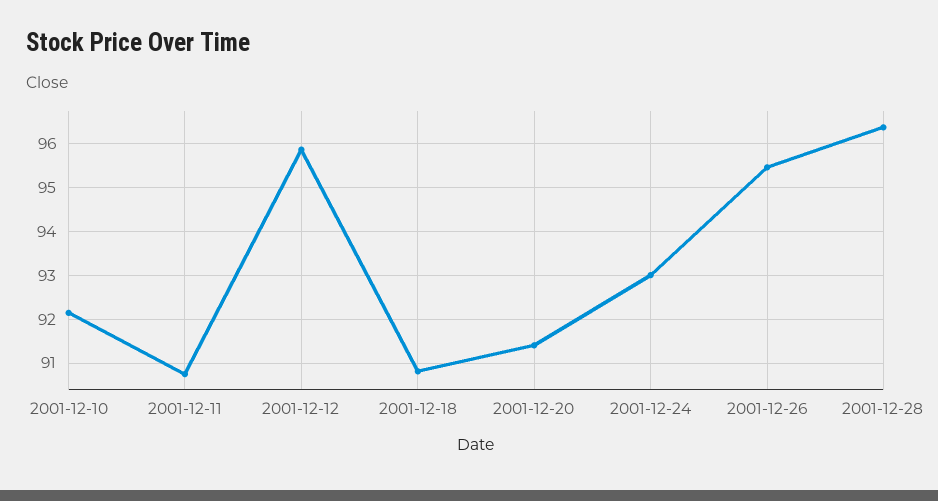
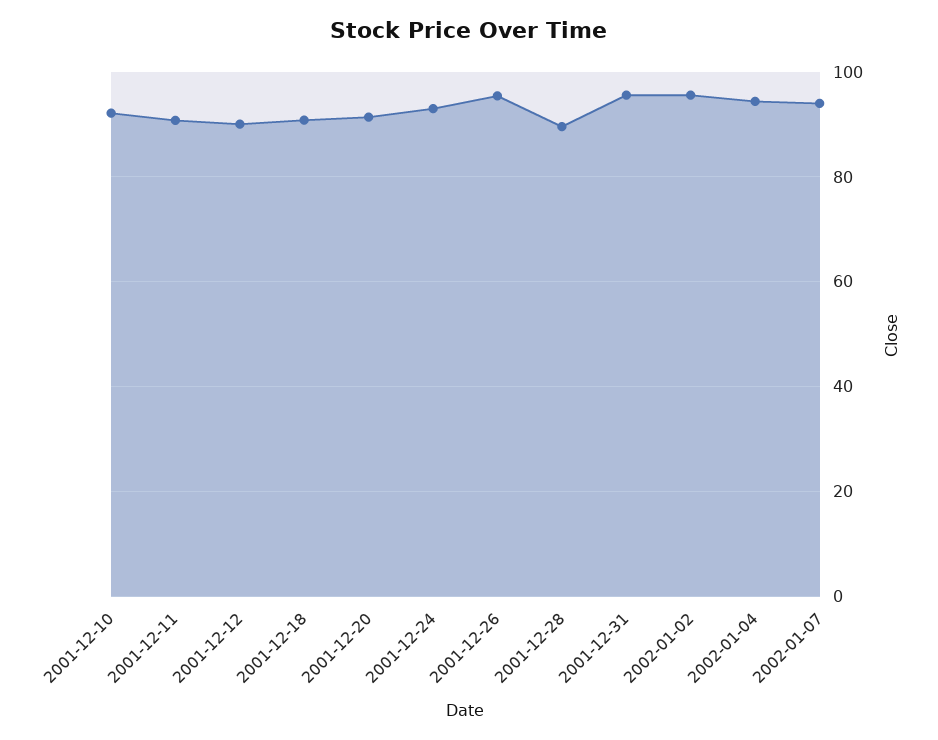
2001-12-12: 95.8 -> 90
2001-12-28: 96.4 -> 90
2001-12-31: none -> 96
2002-01-02: none -> 96
2002-01-04: none -> 94
2002-01-07: none -> 94

